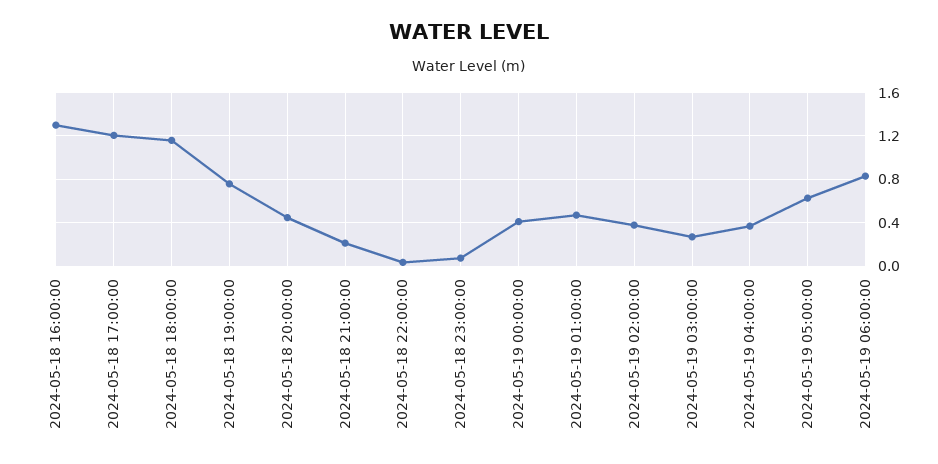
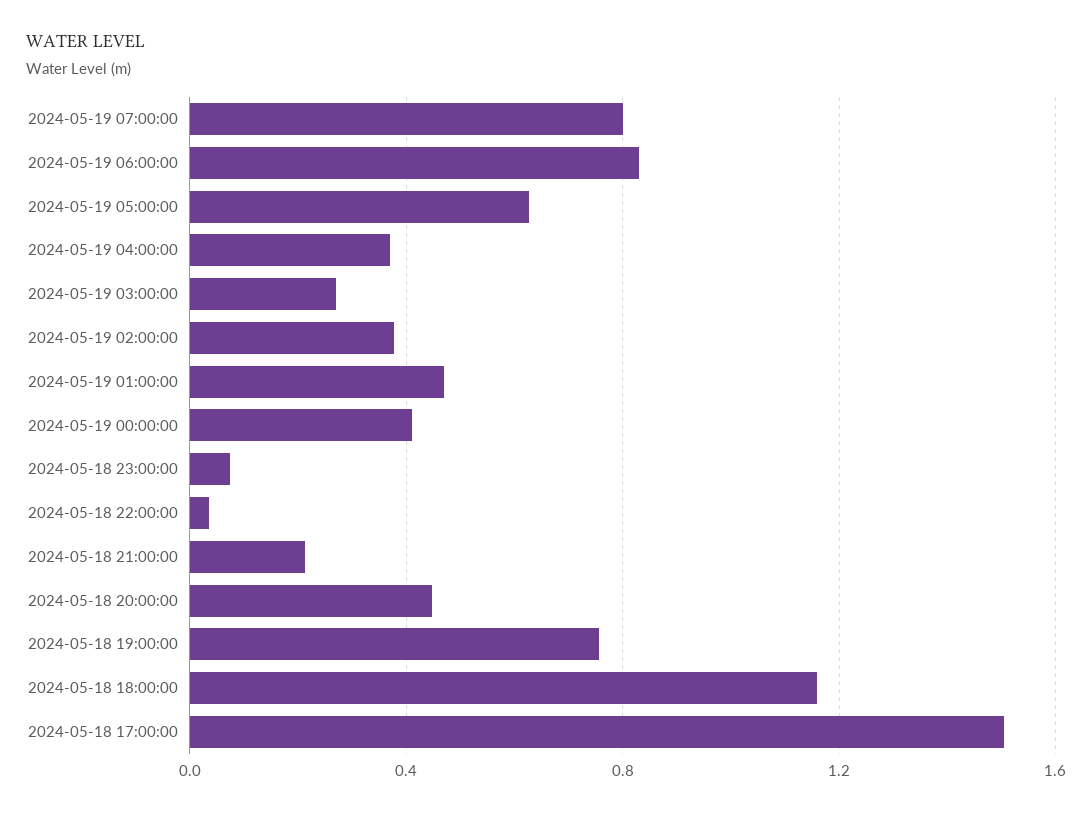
2024-05-18 16:00:00: 1.3 -> none
2024-05-18 17:00:00: 1.2 -> 1.5
2024-05-19 07:00:00: none -> 0.8

